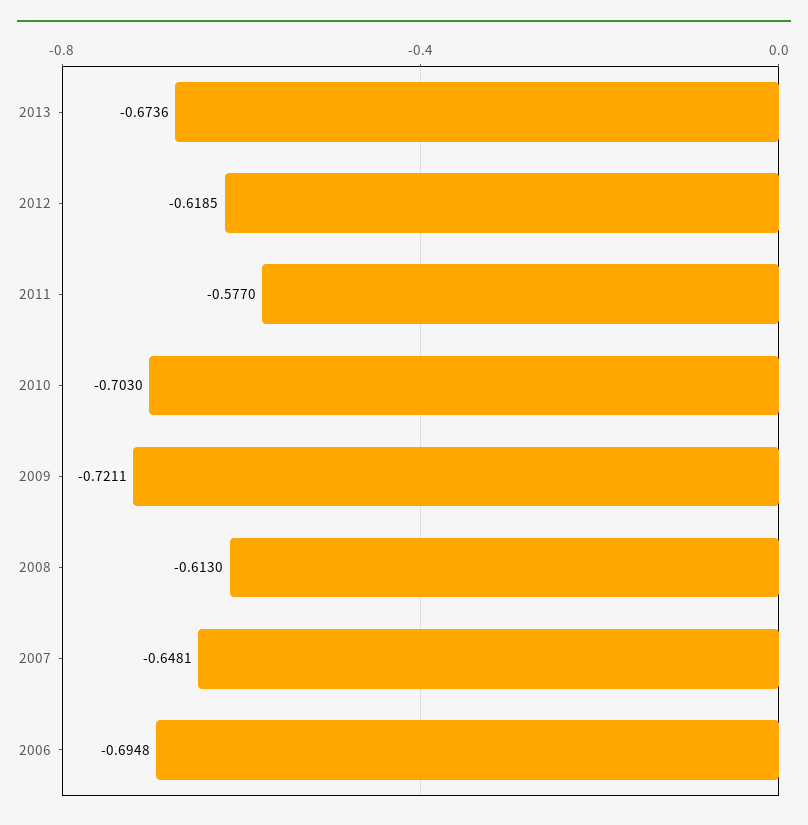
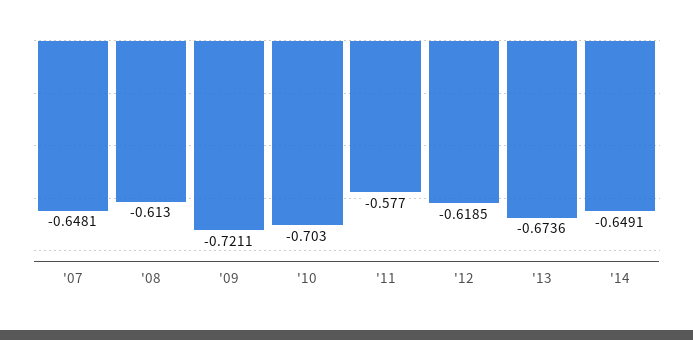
2006: -0.6948 -> none
'14: none -> -0.6491

